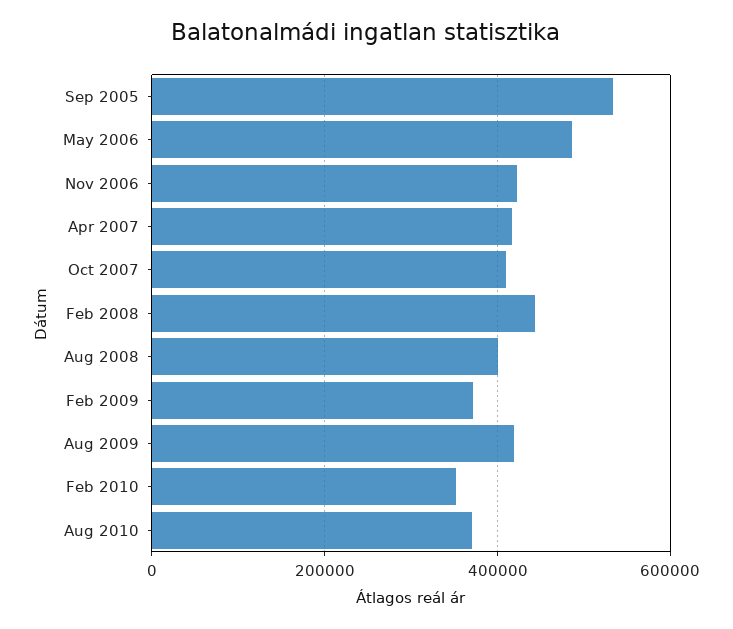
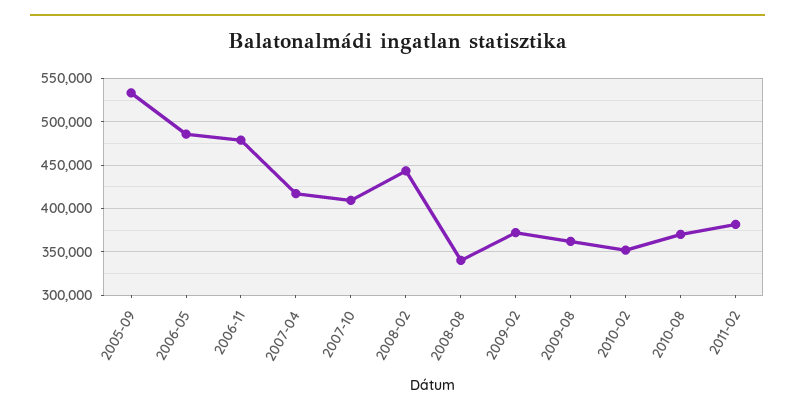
Nov 2006: 420000 -> 480000
Aug 2008: 400000 -> 340000
Aug 2009: 420000 -> 360000
2011-02: none -> 380000

